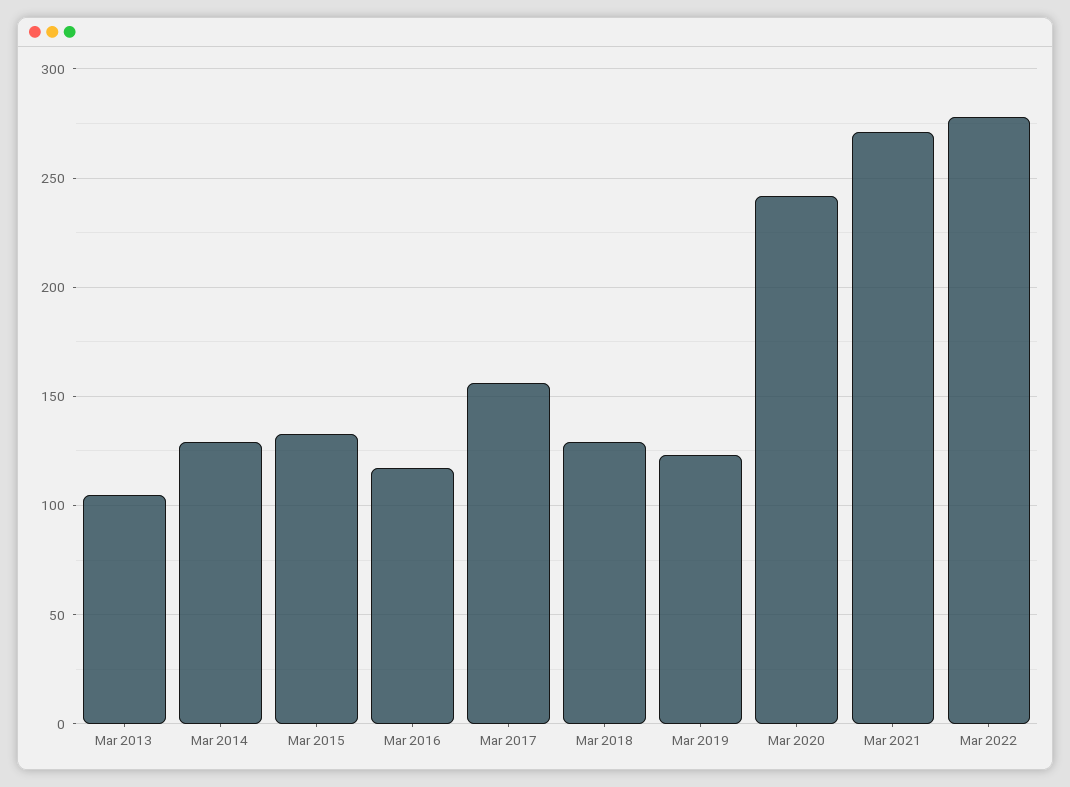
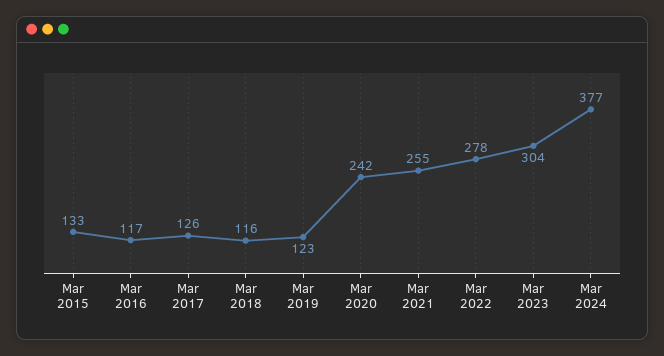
Mar 2013: 105 -> none
Mar 2014: 130 -> none
Mar 2017: 155 -> 126
Mar 2018: 130 -> 116
Mar 2021: 270 -> 255
Mar 2023: none -> 304
Mar 2024: none -> 377

